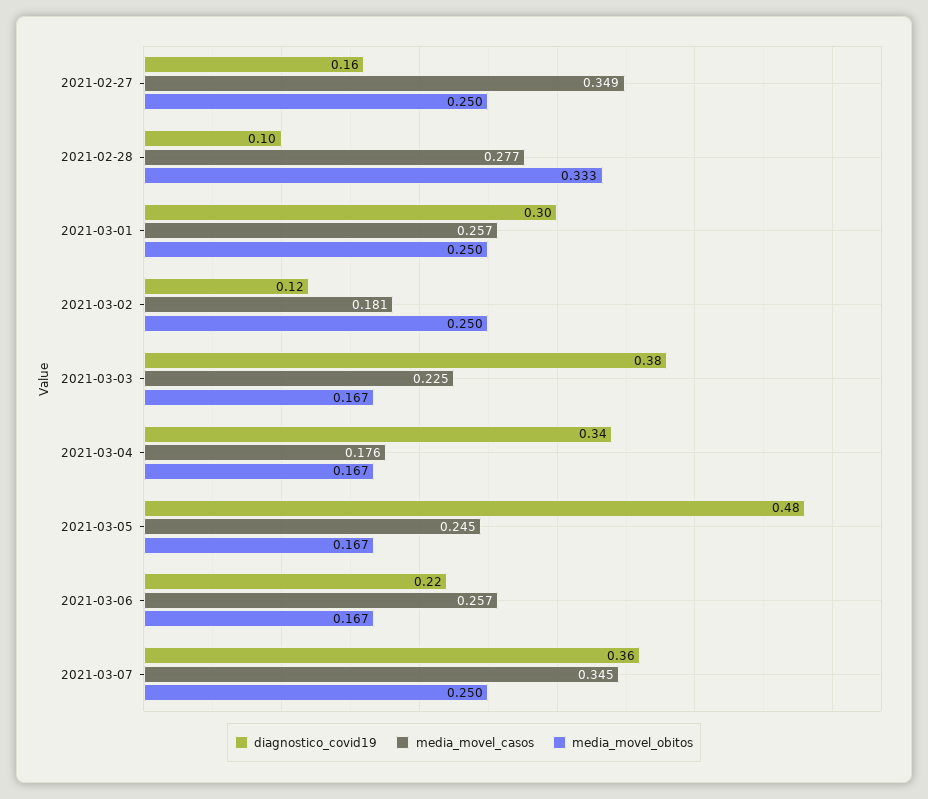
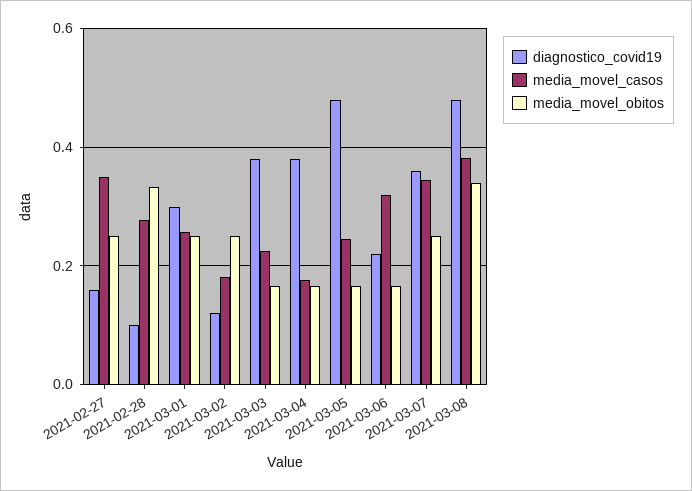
diagnostico_covid19, 2021-03-04: 0.34 -> 0.38
media_movel_casos, 2021-03-06: 0.257 -> 0.32
diagnostico_covid19, 2021-03-08: none -> 0.48
media_movel_casos, 2021-03-08: none -> 0.38
media_movel_obitos, 2021-03-08: none -> 0.34

